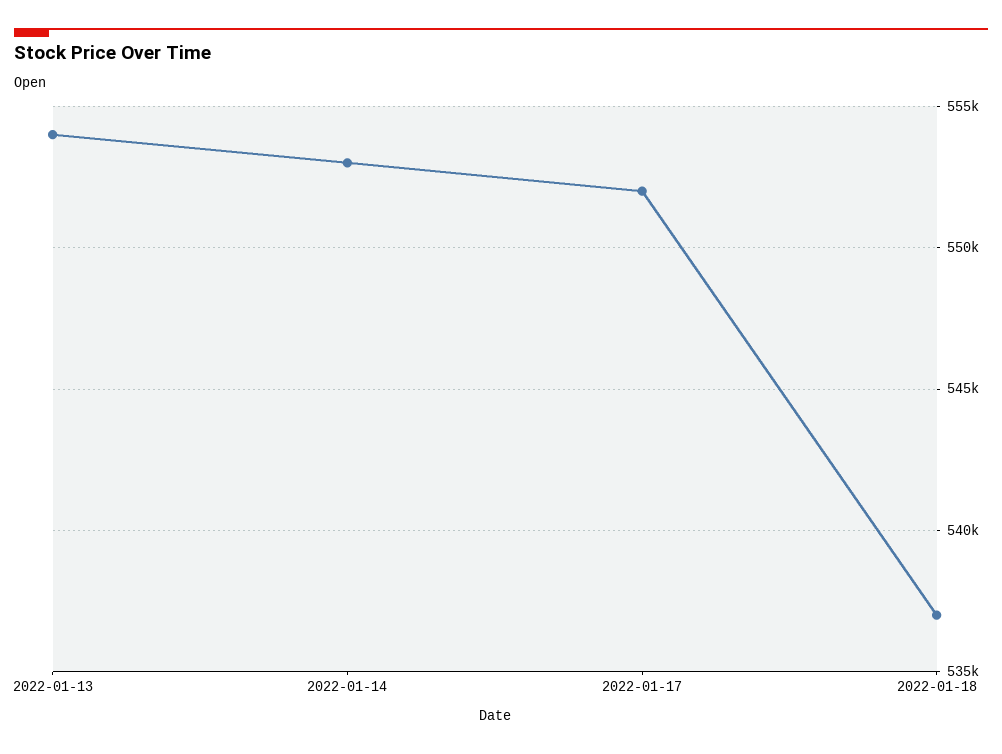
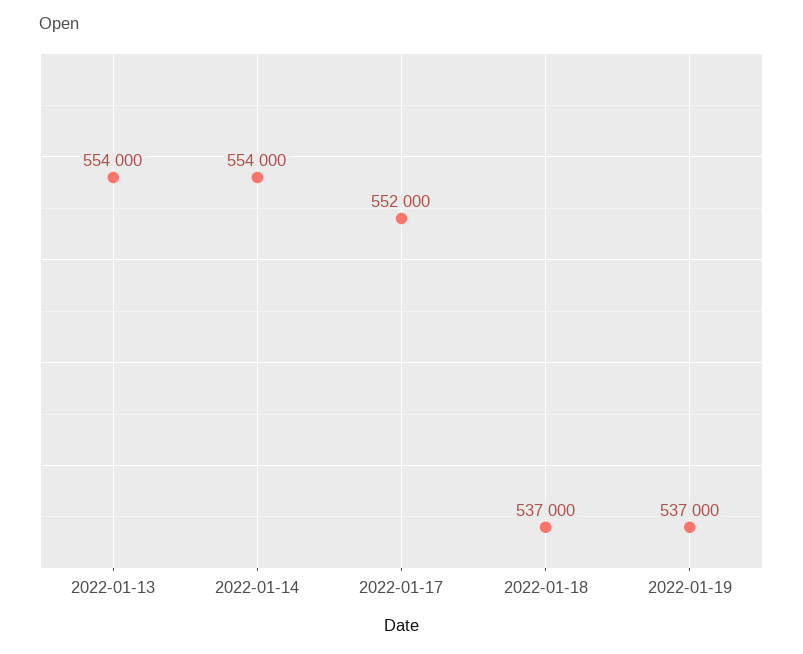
2022-01-14: 553000 -> 554000
2022-01-19: none -> 537000

